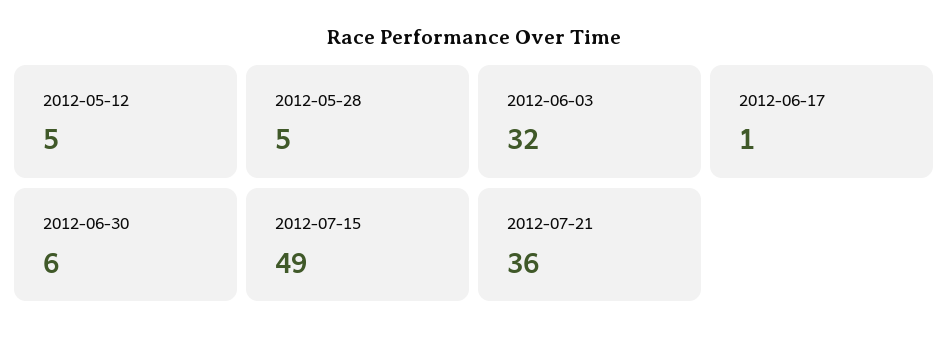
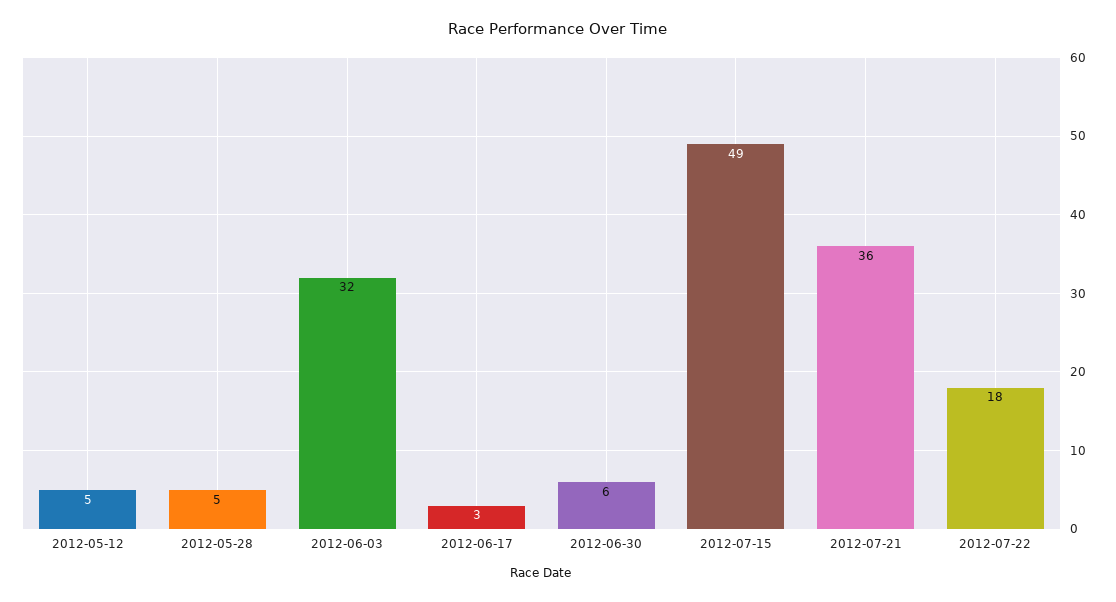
2012-06-17: 1 -> 3
2012-07-22: none -> 18

